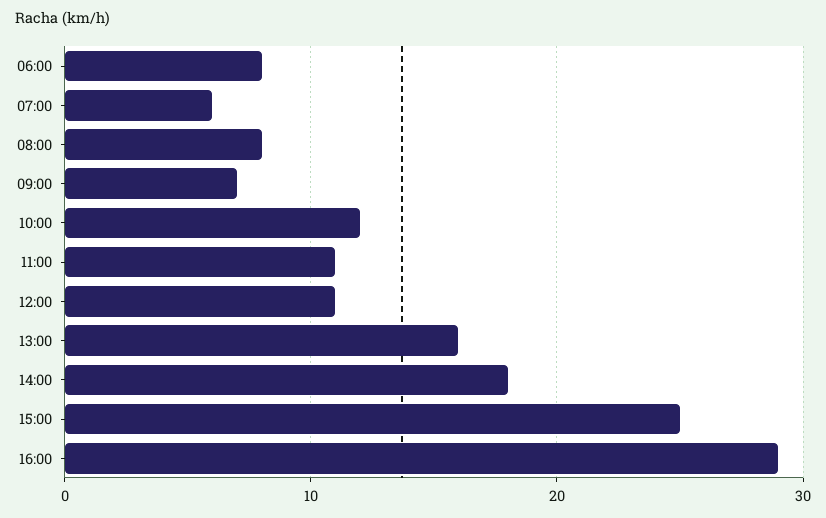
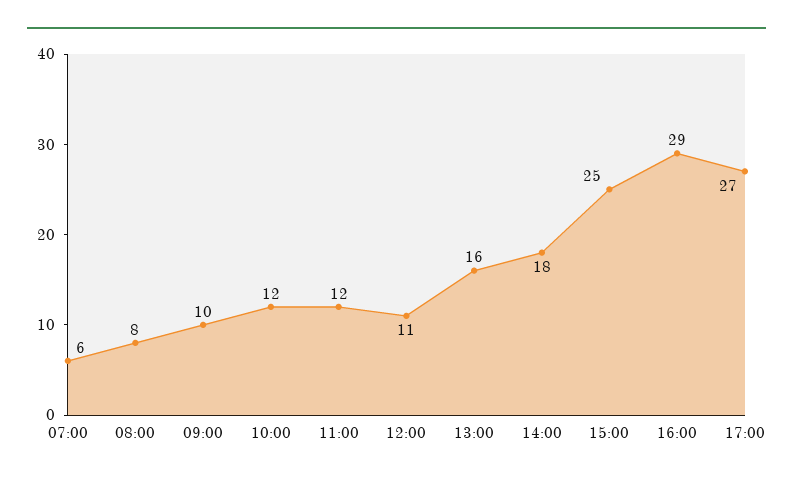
06:00: 8 -> none
09:00: 7 -> 10
11:00: 11 -> 12
17:00: none -> 27

